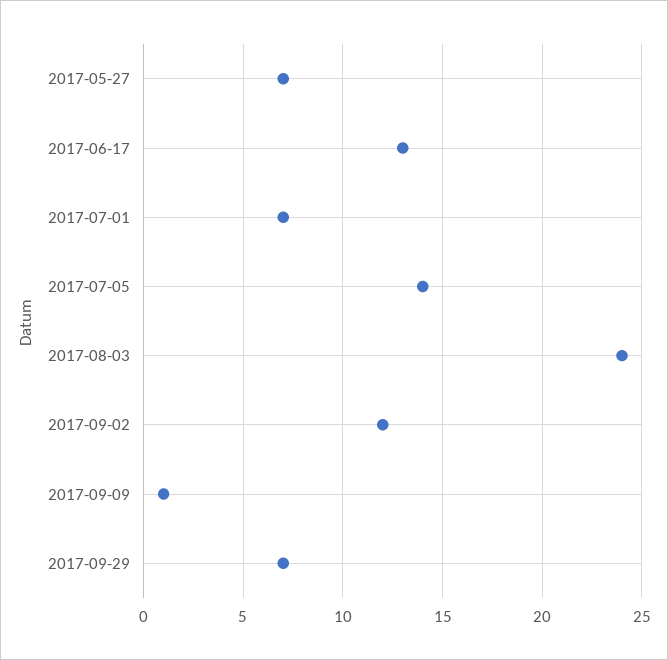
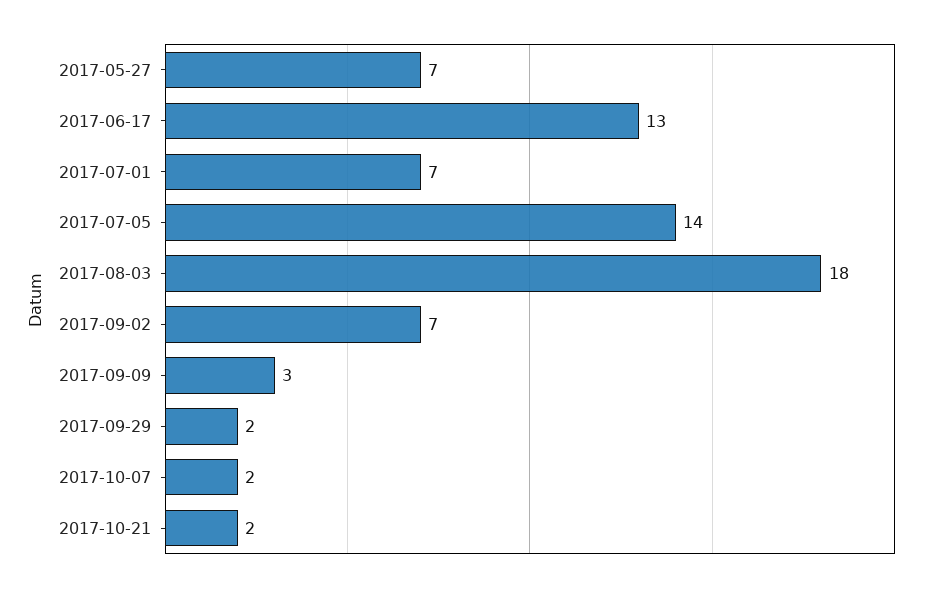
2017-08-03: 24 -> 18
2017-09-02: 12 -> 7
2017-09-09: 1 -> 3
2017-09-29: 7 -> 2
2017-10-07: none -> 2
2017-10-21: none -> 2

